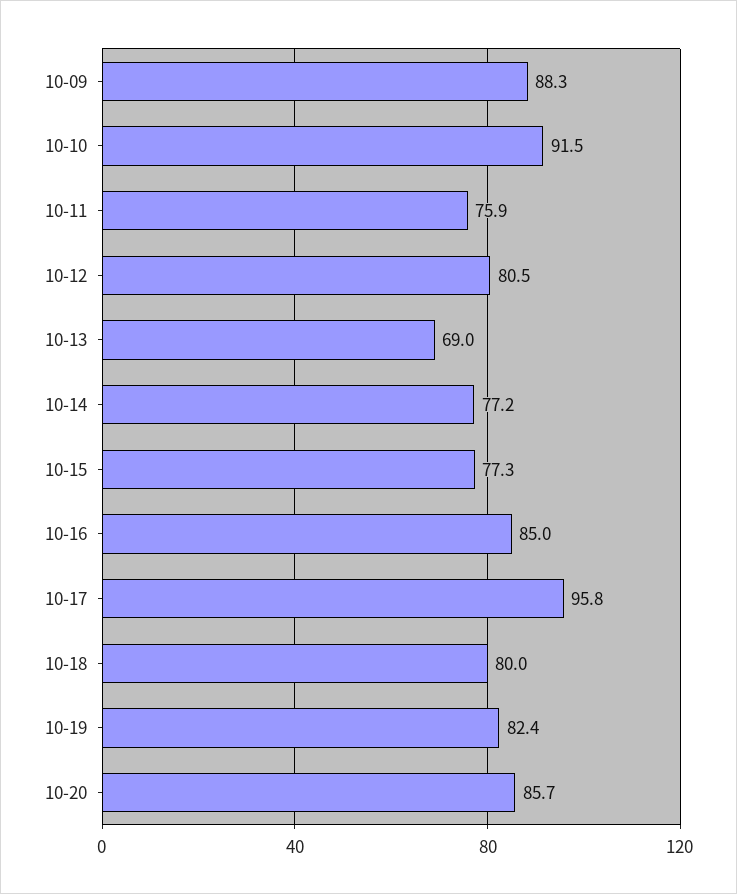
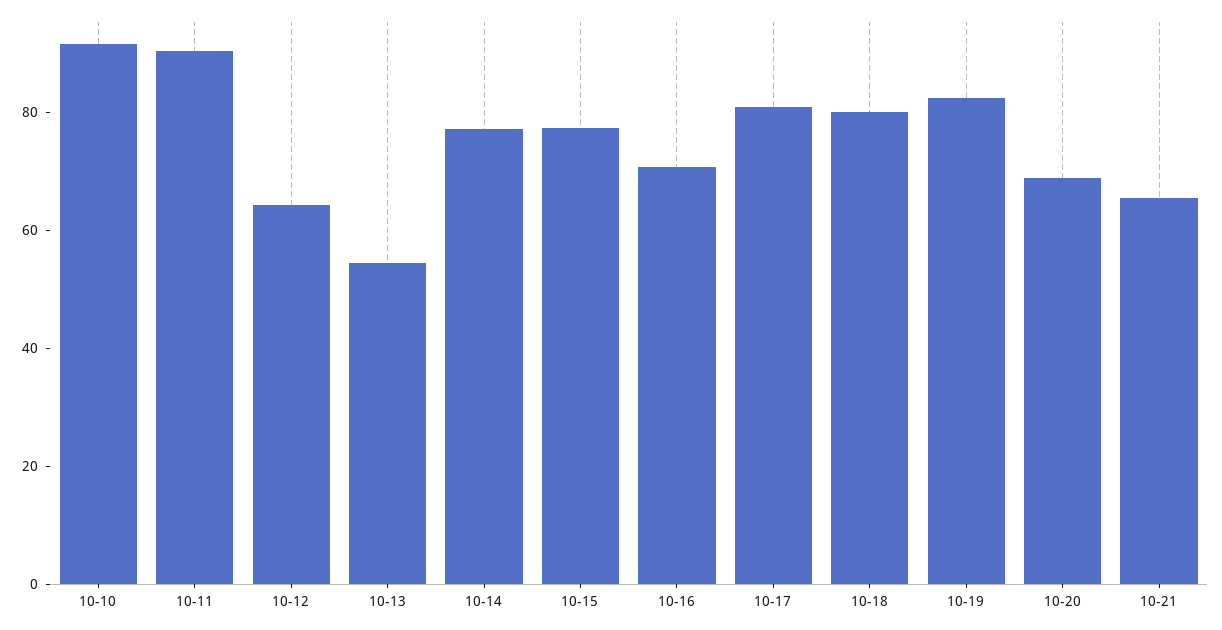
10-09: 88.3 -> none
10-11: 75.9 -> 90
10-12: 80.5 -> 65
10-13: 69 -> 55
10-16: 85 -> 70
10-17: 95.8 -> 80
10-20: 85.7 -> 70
10-21: none -> 65

